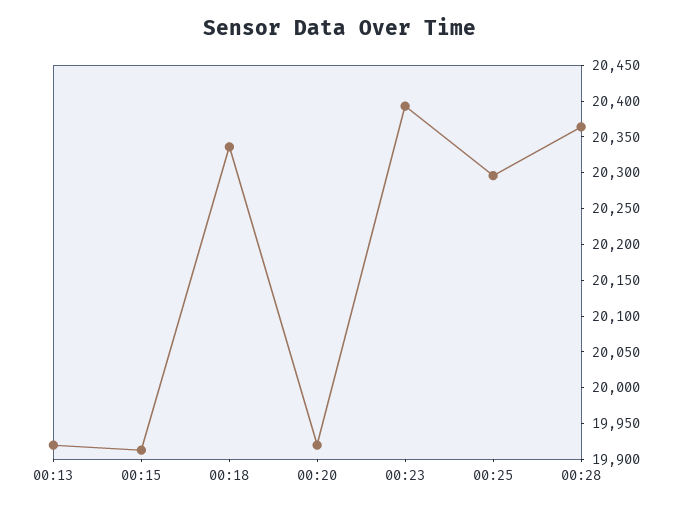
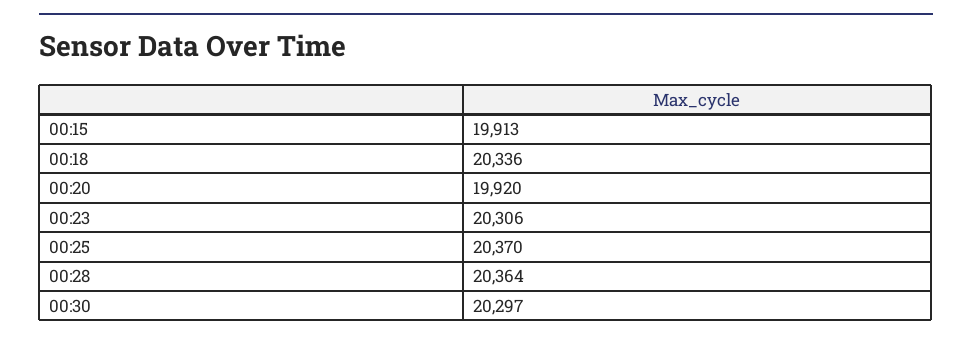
00:13: 19925 -> none
00:23: 20400 -> 20306
00:25: 20300 -> 20370
00:30: none -> 20297

